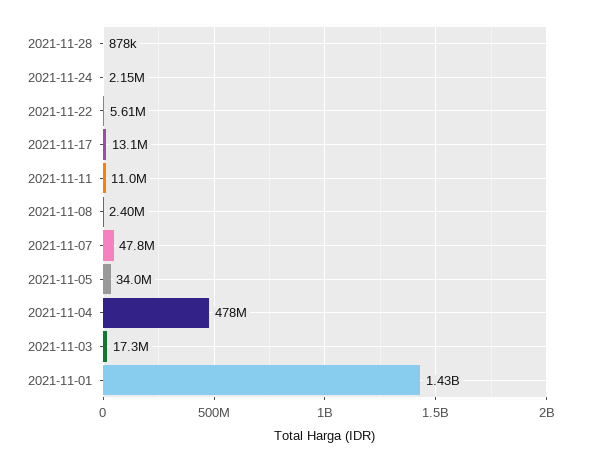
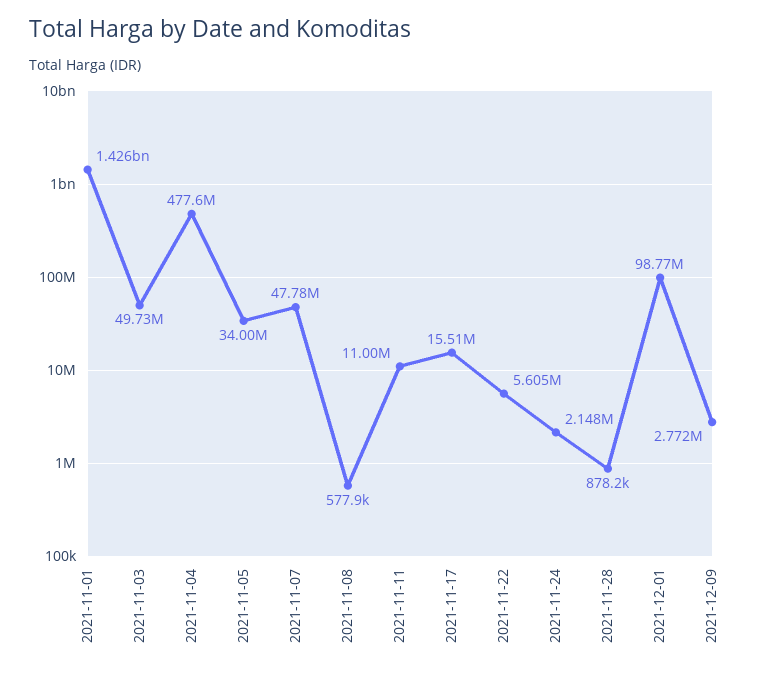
2021-11-17: 13100000 -> 15510000
2021-11-08: 2400000 -> 577900
2021-11-03: 17300000 -> 49730000
2021-12-01: none -> 98770000
2021-12-09: none -> 2772000

